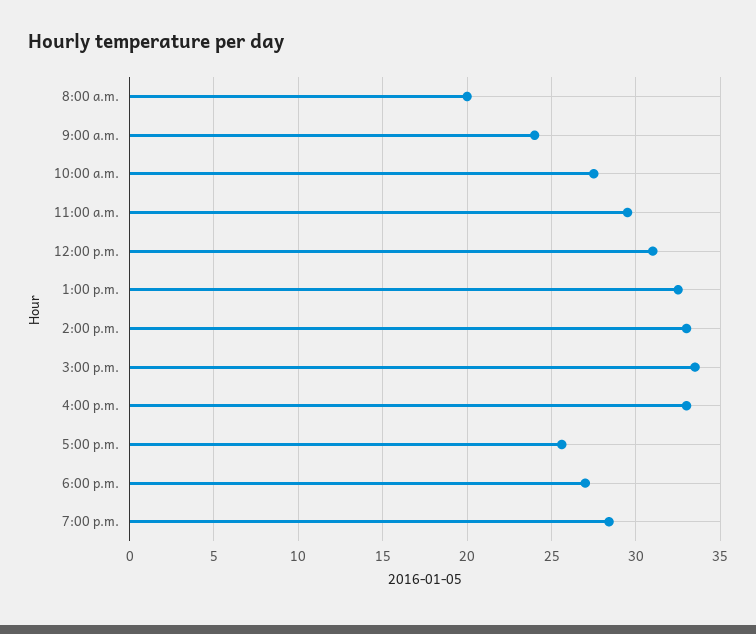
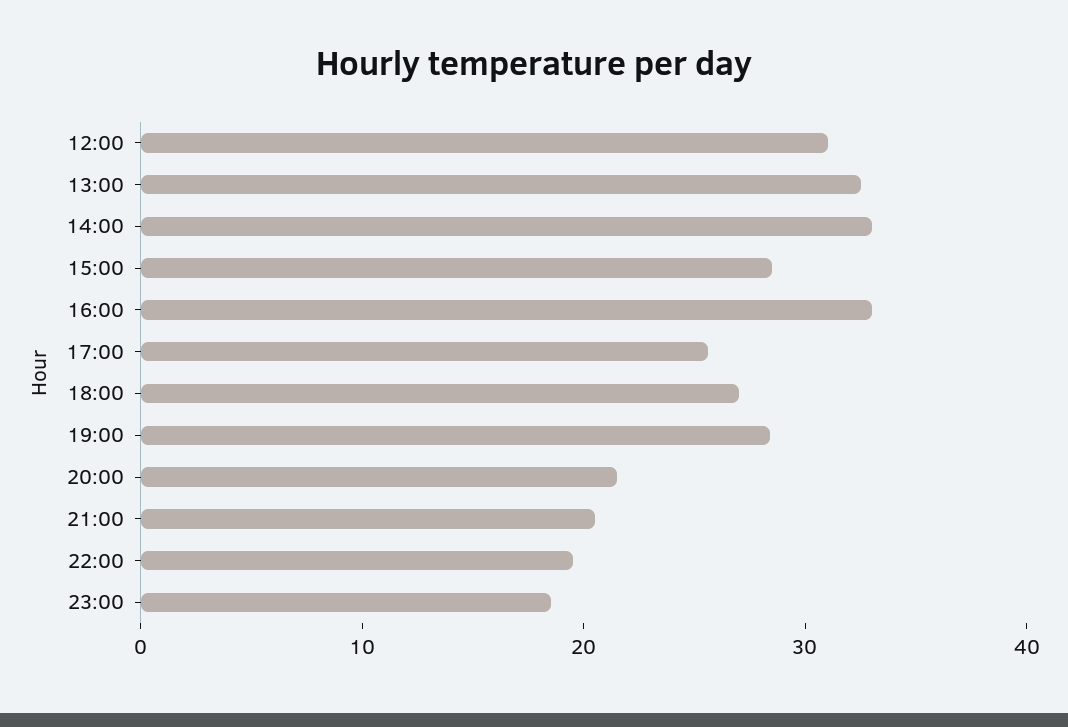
8:00 a.m.: 20 -> none
9:00 a.m.: 24 -> none
10:00 a.m.: 27.5 -> none
11:00 a.m.: 29.5 -> none
3:00 p.m.: 33.5 -> 28
20:00: none -> 22
21:00: none -> 20
22:00: none -> 20
23:00: none -> 18

